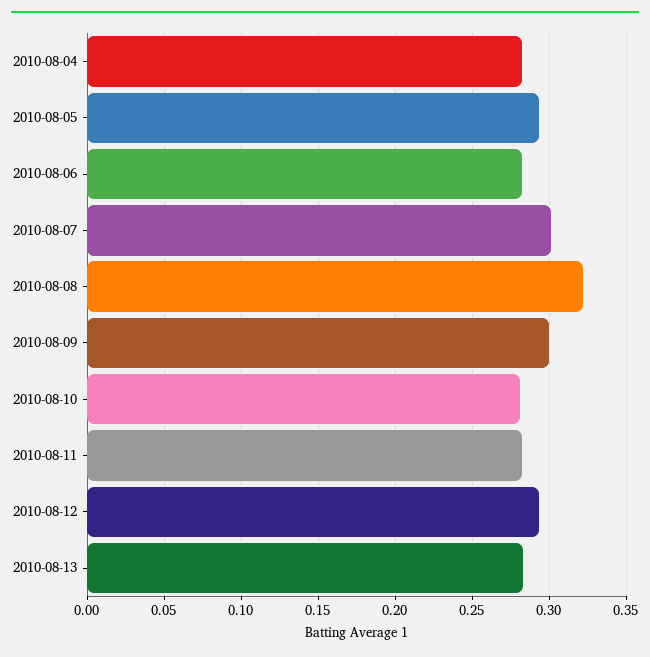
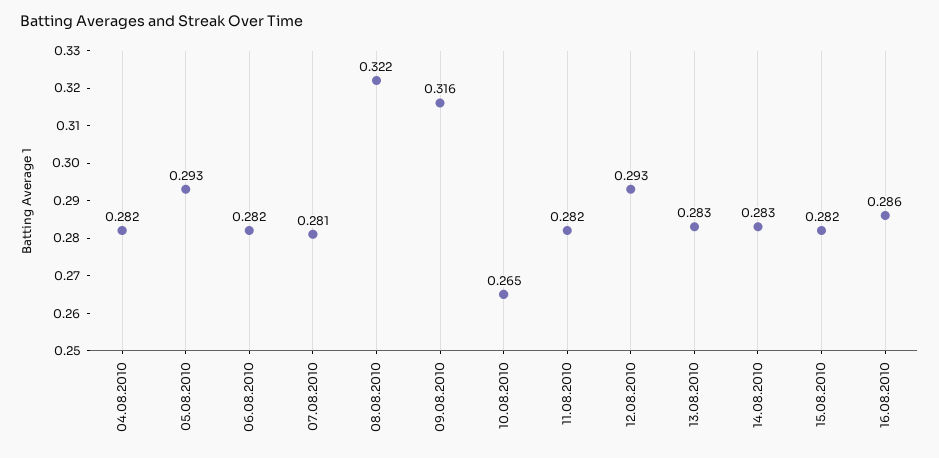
2010-08-07: 0.3 -> 0.281
2010-08-09: 0.3 -> 0.316
2010-08-10: 0.28 -> 0.265
14.08.2010: none -> 0.283
15.08.2010: none -> 0.282
16.08.2010: none -> 0.286

